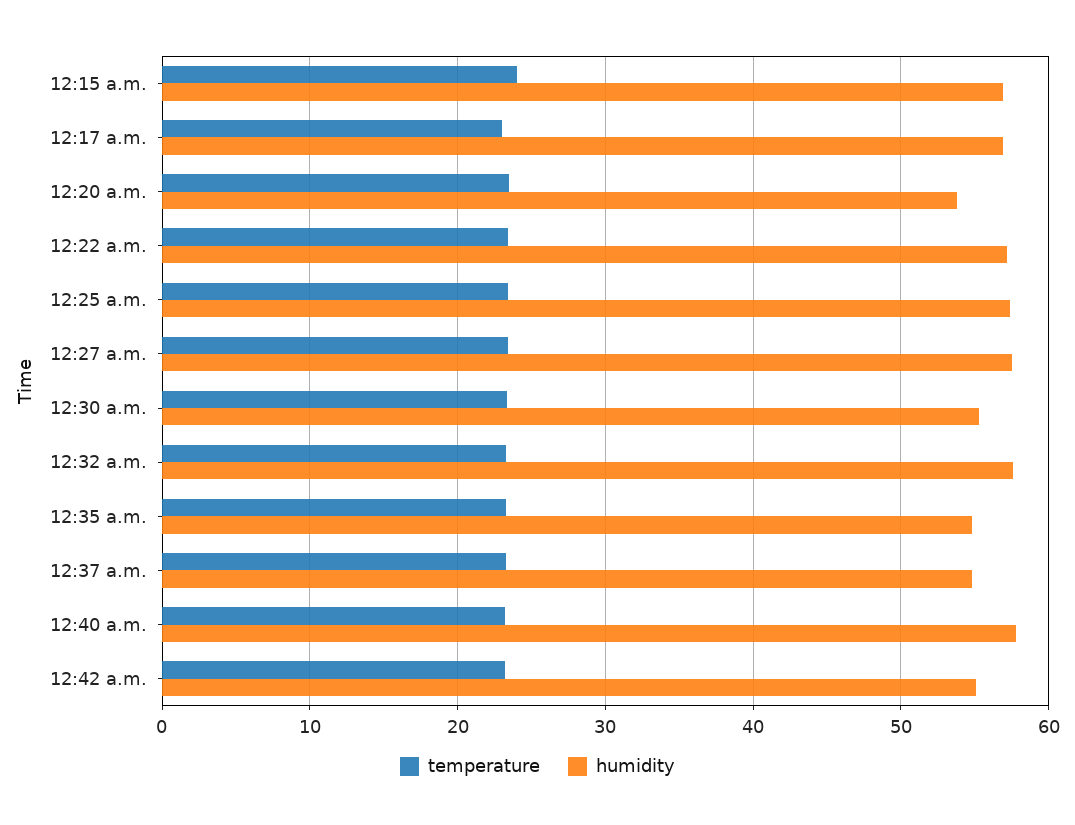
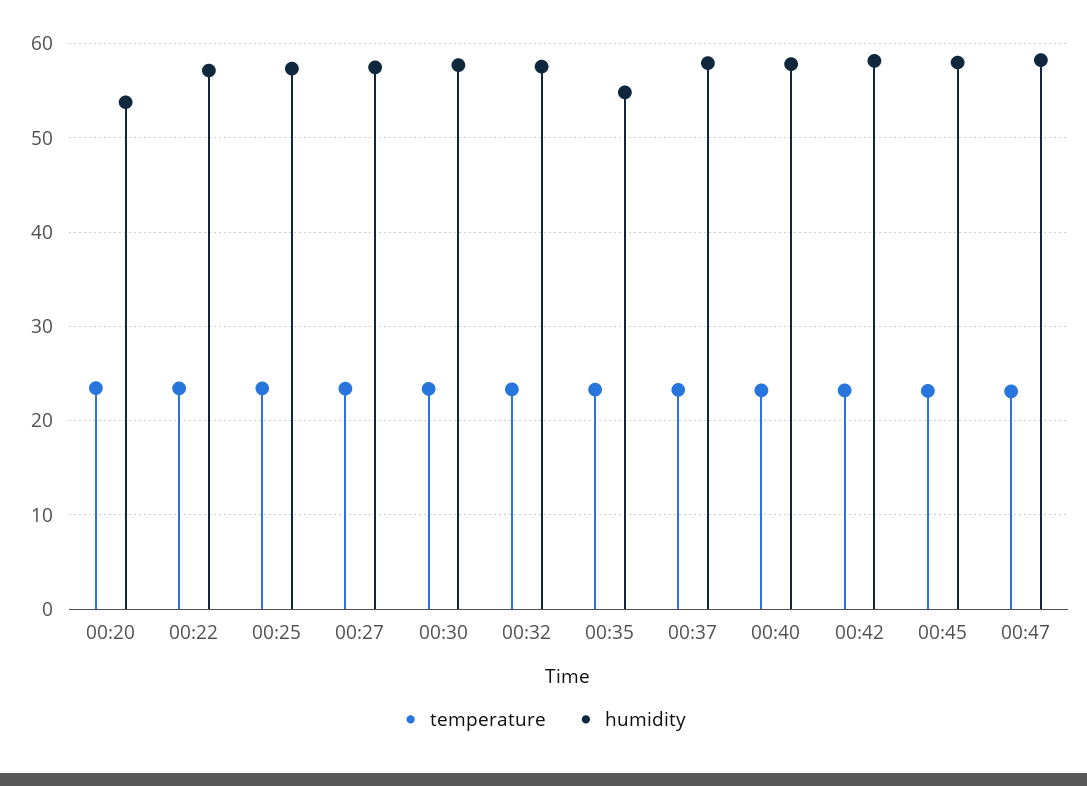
temperature, 12:15 a.m.: 24 -> none
humidity, 12:15 a.m.: 57 -> none
temperature, 12:17 a.m.: 23 -> none
humidity, 12:17 a.m.: 57 -> none
humidity, 12:30 a.m.: 55 -> 58
humidity, 12:37 a.m.: 55 -> 58
humidity, 12:42 a.m.: 55 -> 58
temperature, 00:45: none -> 23
humidity, 00:45: none -> 58
temperature, 00:47: none -> 23
humidity, 00:47: none -> 58

